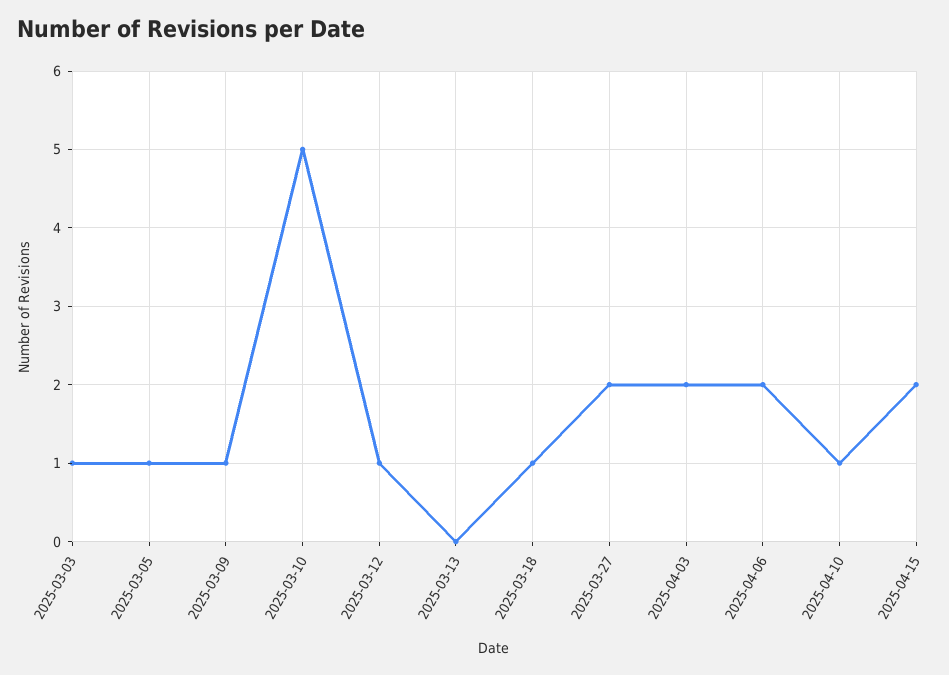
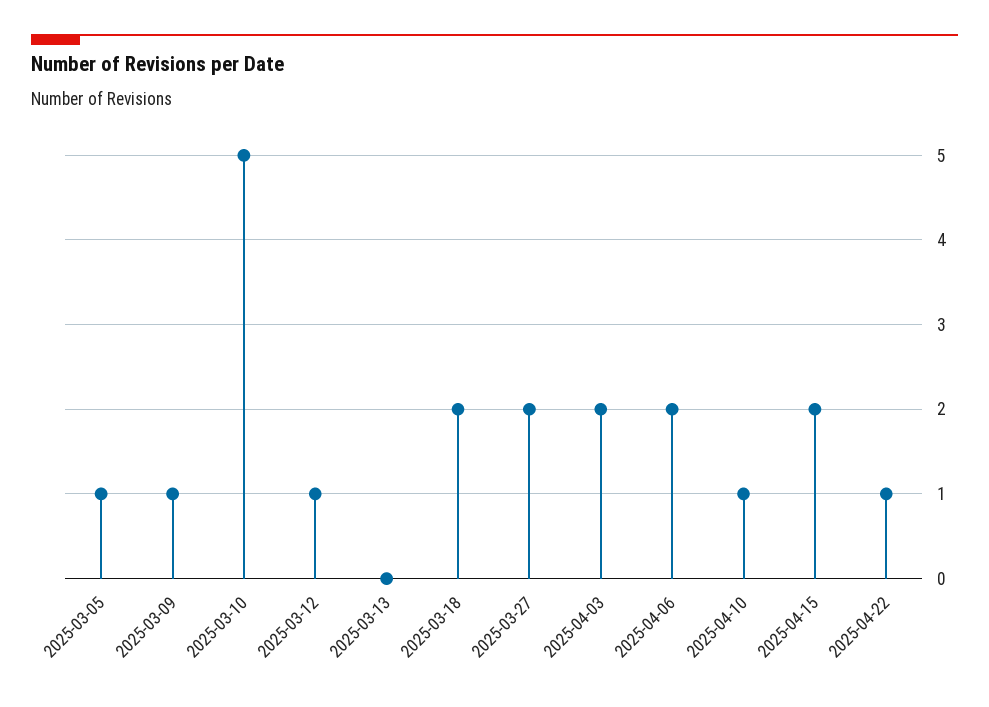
2025-03-03: 1 -> none
2025-03-18: 1 -> 2
2025-04-22: none -> 1

